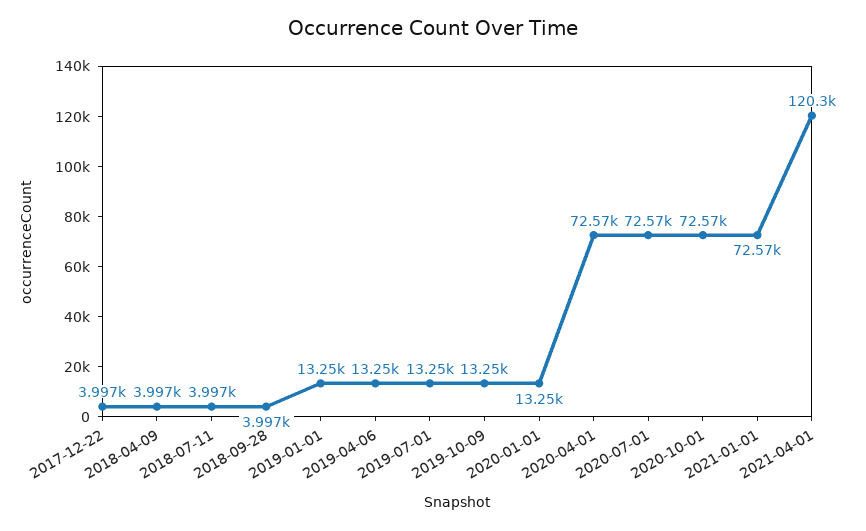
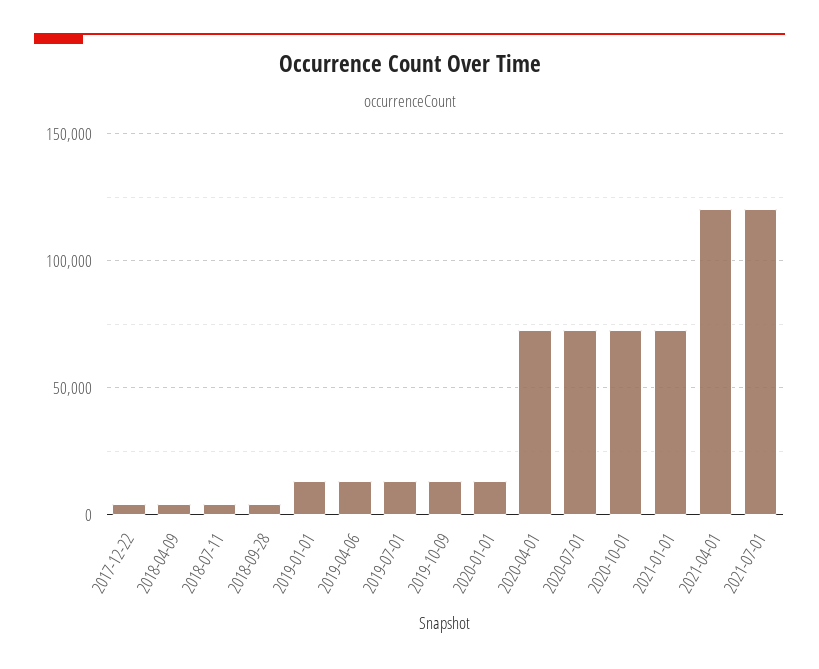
2021-07-01: none -> 120000

